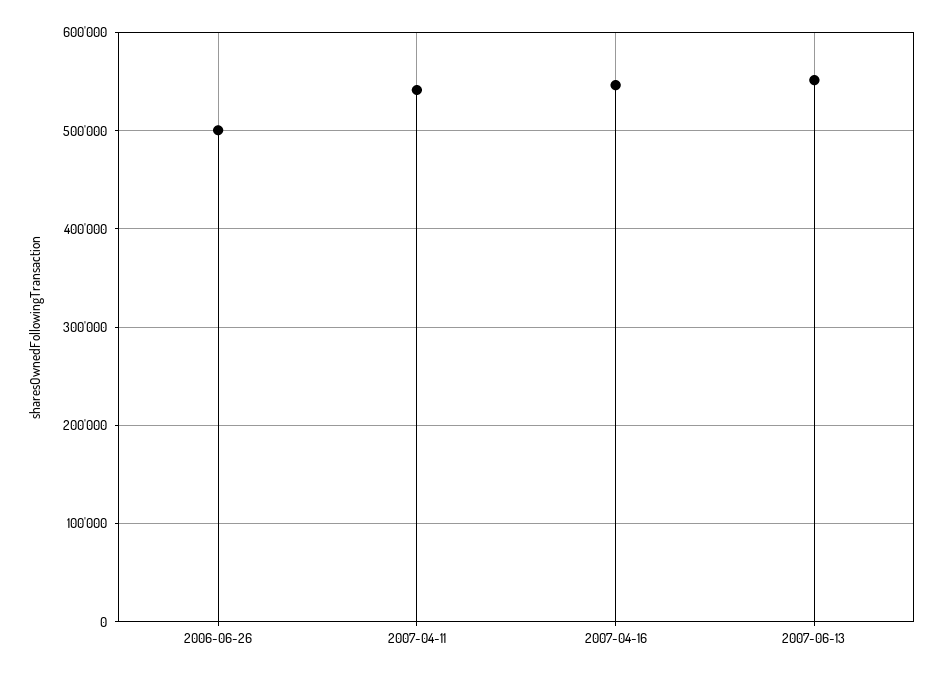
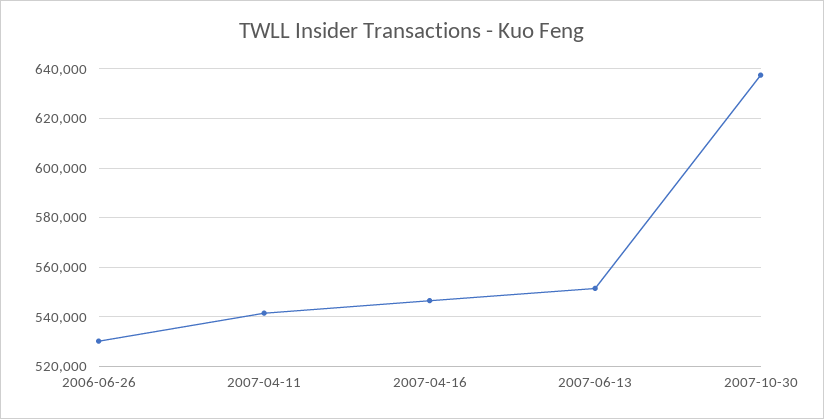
2006-06-26: 500000 -> 530000
2007-10-30: none -> 637500

